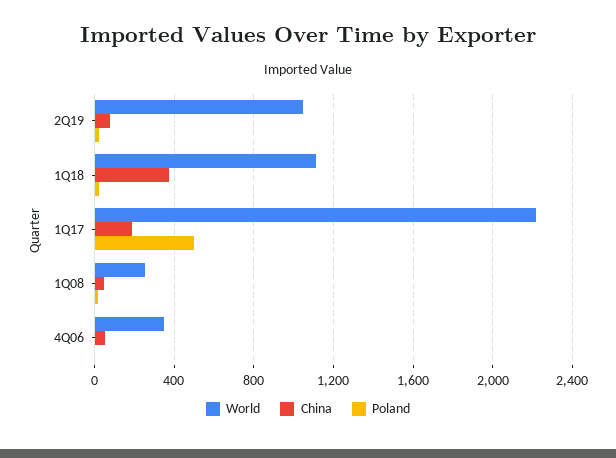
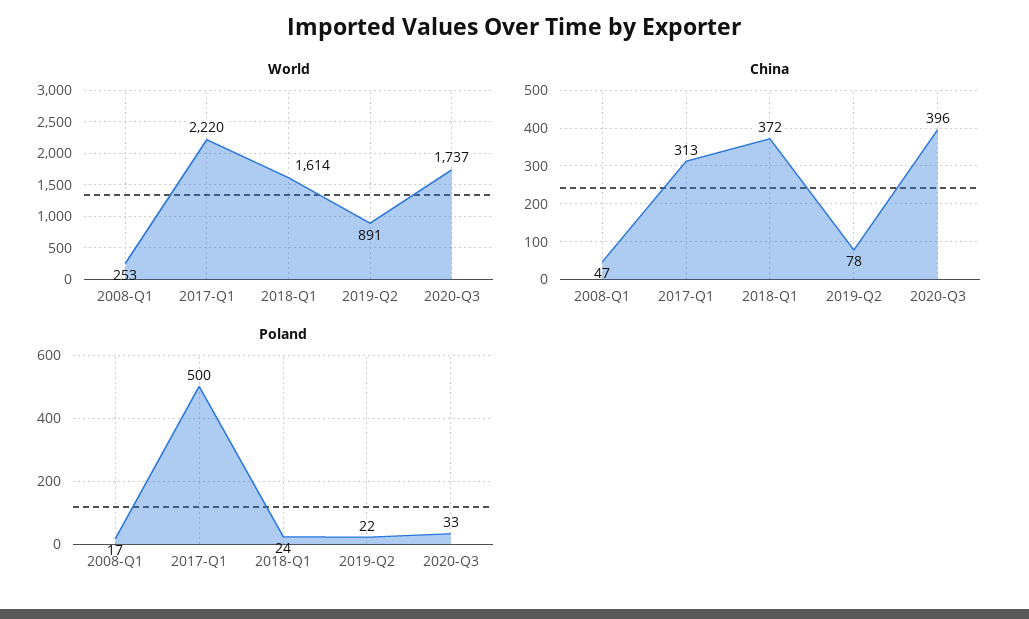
World, 2Q19: 1050 -> 891
World, 1Q18: 1100 -> 1614
China, 1Q17: 200 -> 313
World, 4Q06: 350 -> none
China, 4Q06: 50 -> none
Poland, 4Q06: 0 -> none
World, 2020-Q3: none -> 1737
China, 2020-Q3: none -> 396
Poland, 2020-Q3: none -> 33

